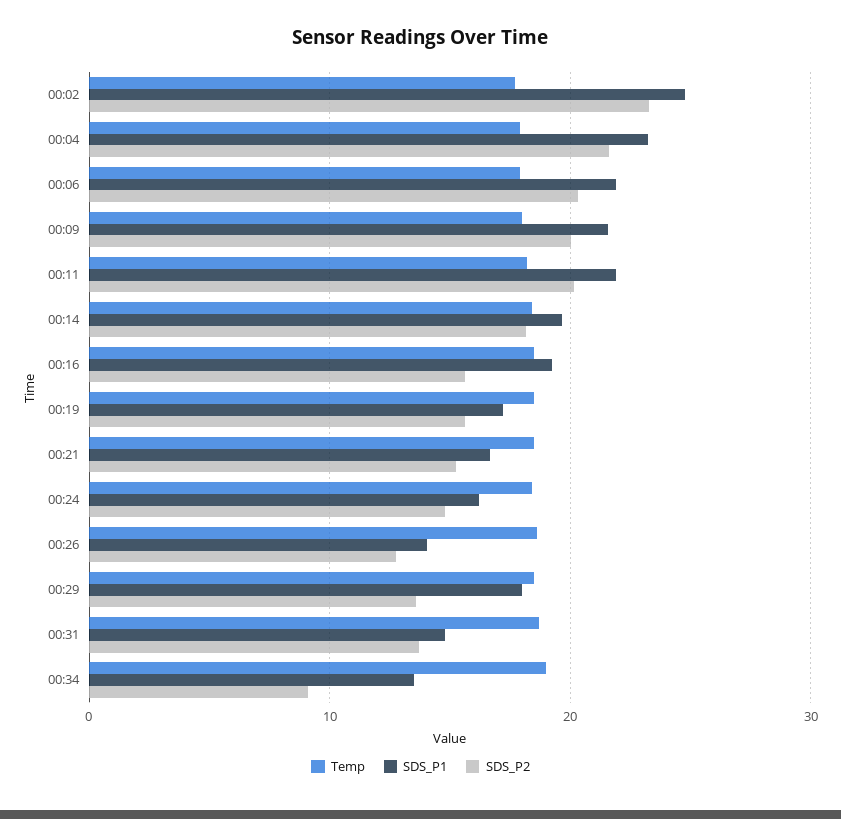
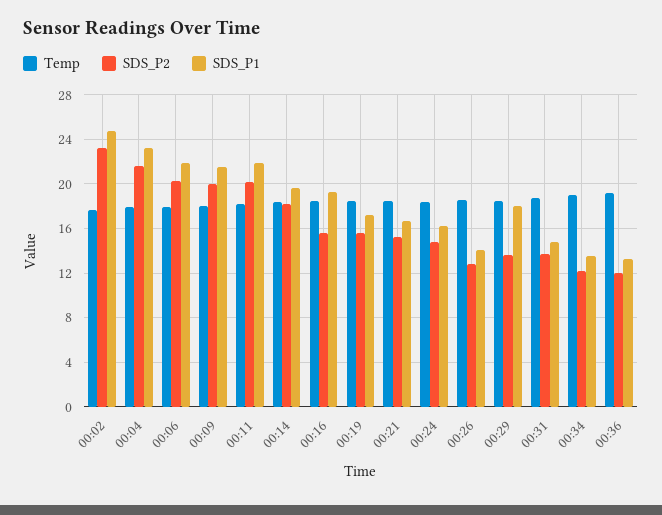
SDS_P2, 00:34: 9 -> 12
Temp, 00:36: none -> 19
SDS_P2, 00:36: none -> 12
SDS_P1, 00:36: none -> 13

